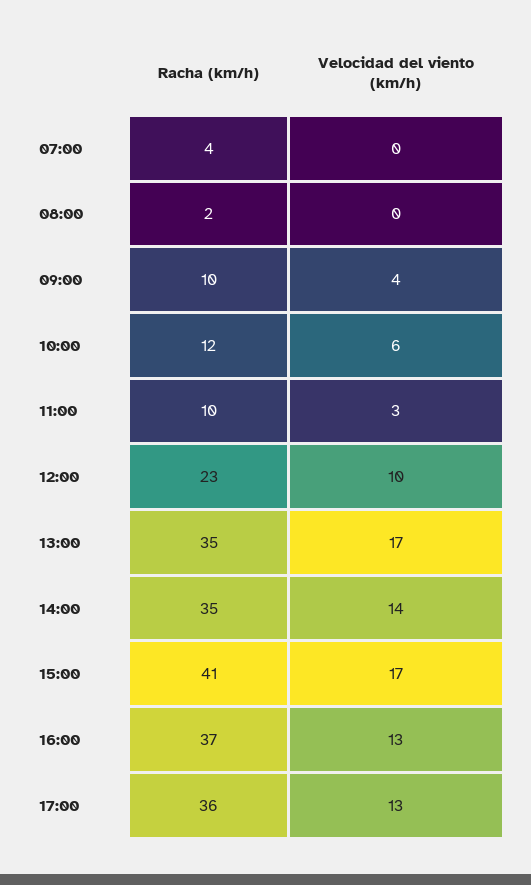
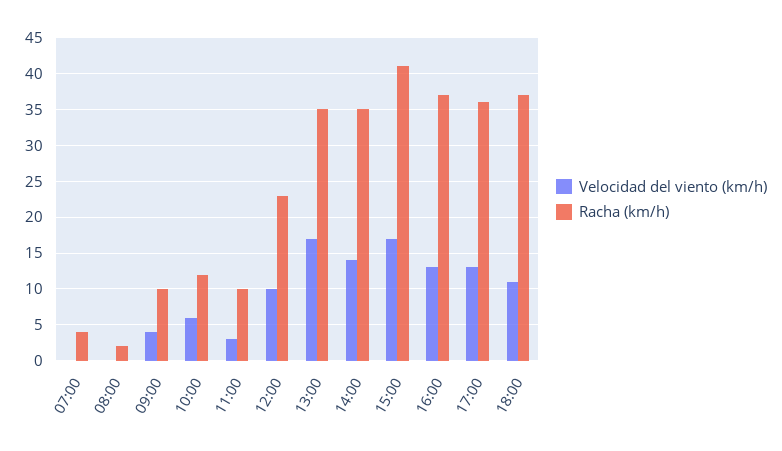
Velocidad del viento (km/h), 18:00: none -> 11
Racha (km/h), 18:00: none -> 37

